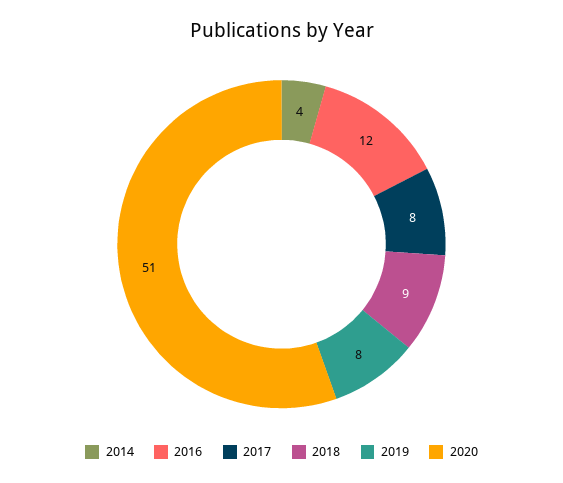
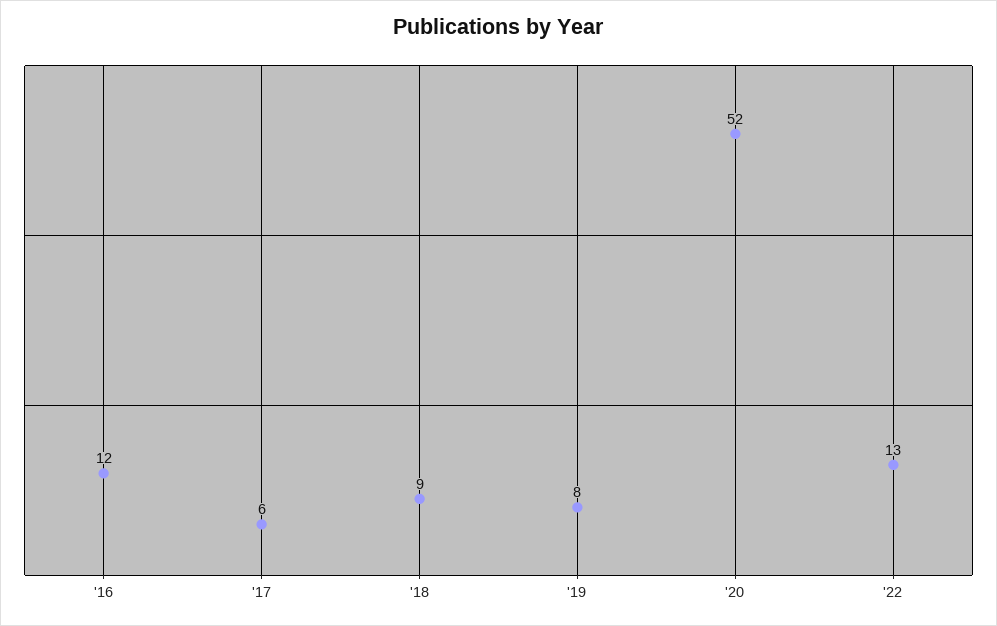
2014: 4 -> none
2017: 8 -> 6
2020: 51 -> 52
'22: none -> 13

